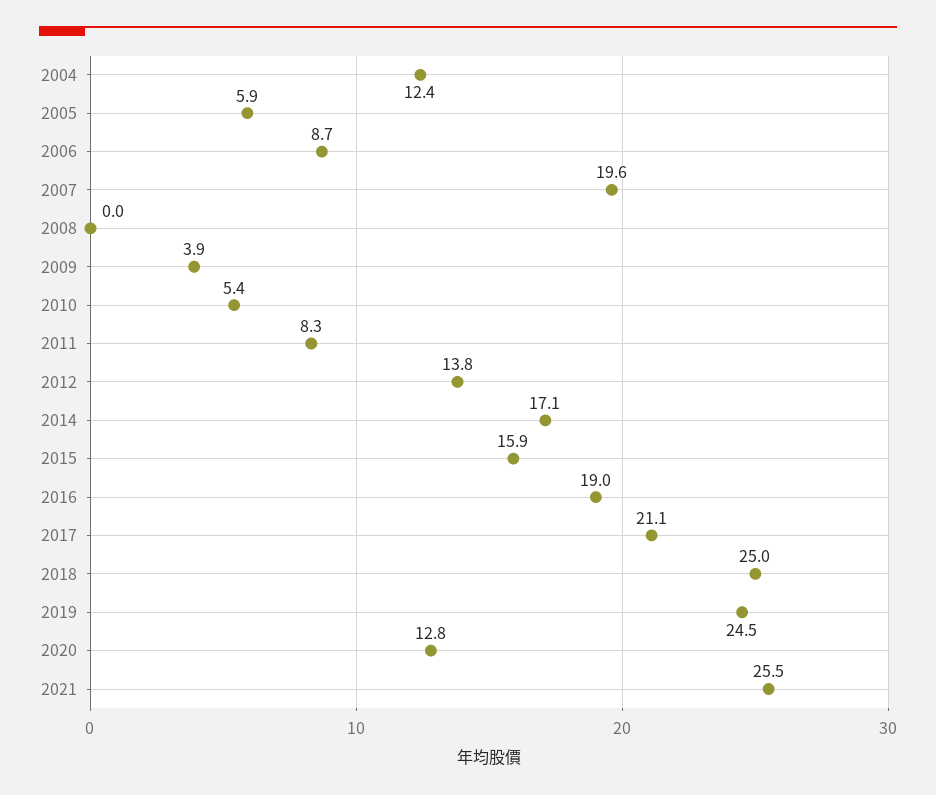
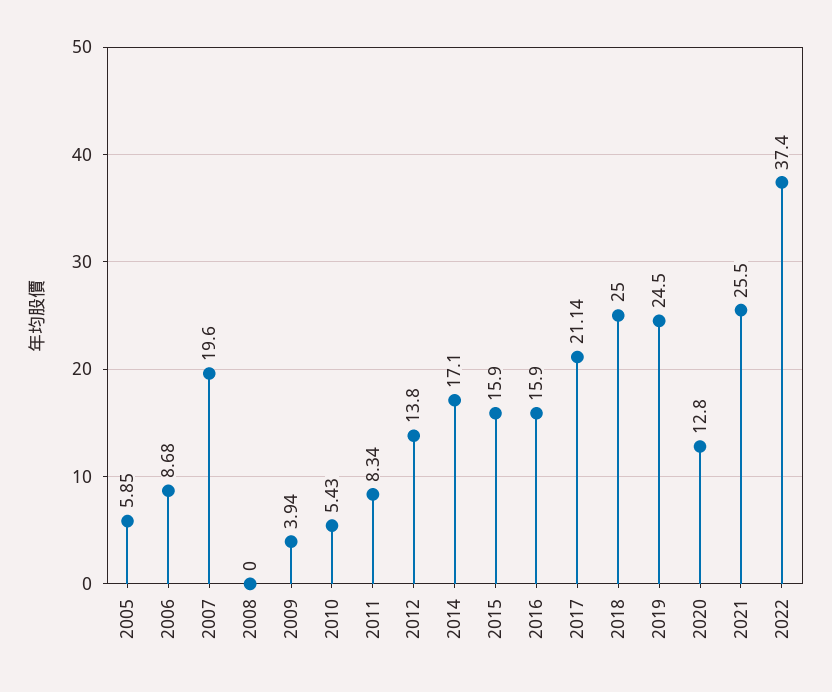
2004: 12.4 -> none
2016: 19 -> 15.9
2022: none -> 37.4

